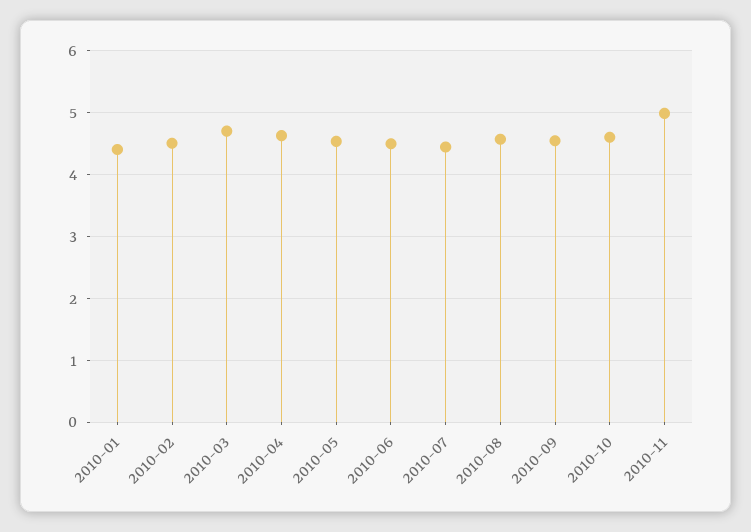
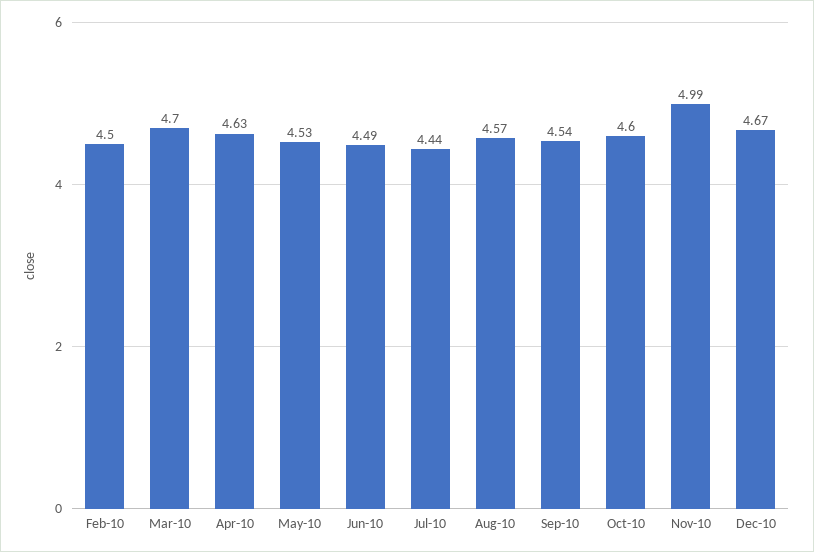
2010-01: 4.4 -> none
Dec-10: none -> 4.67

